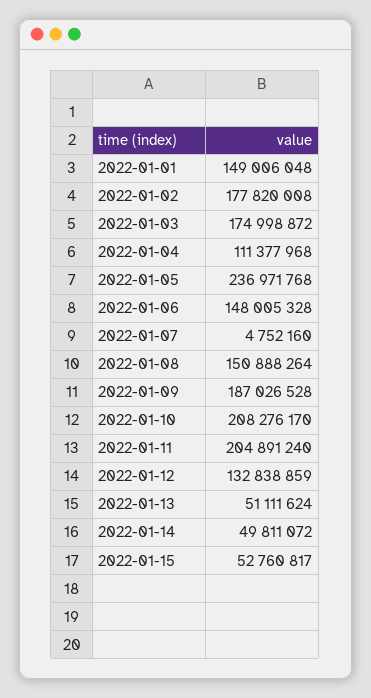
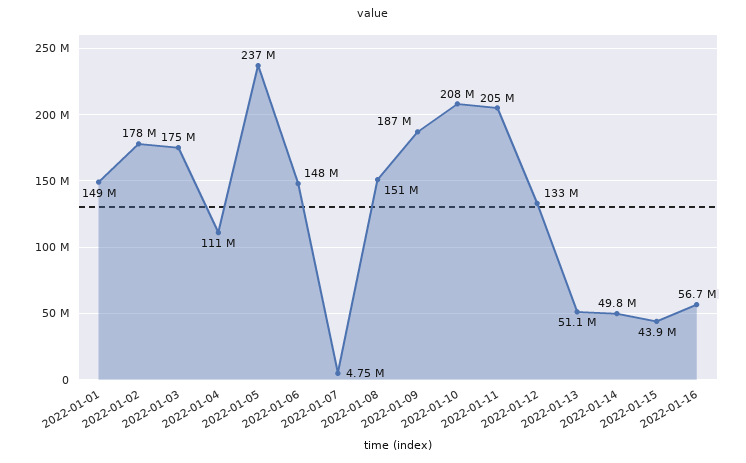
2022-01-15: 52760817 -> 43900000
2022-01-16: none -> 56700000

